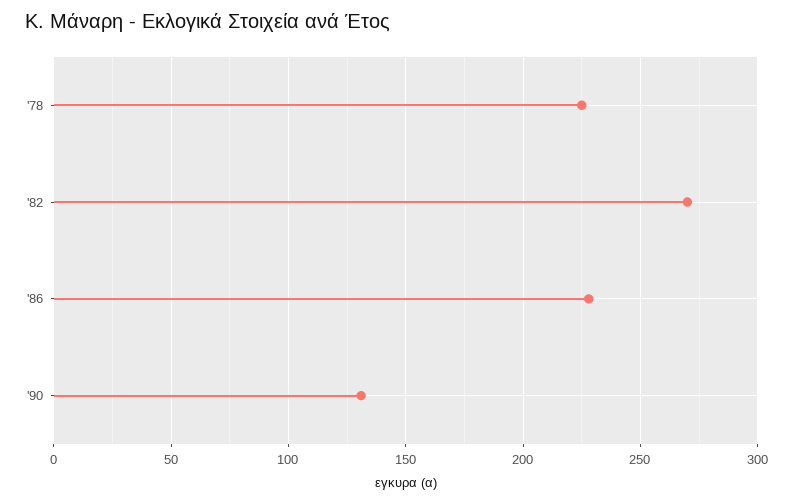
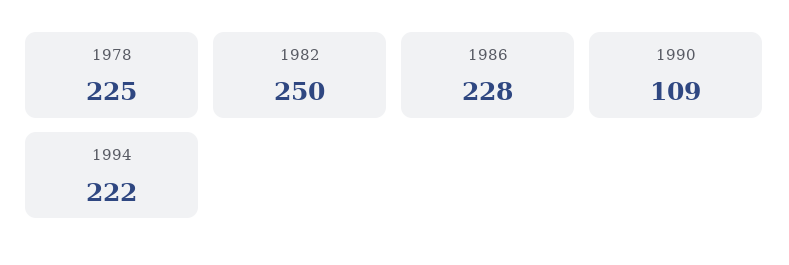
'82: 270 -> 250
'90: 130 -> 109
1994: none -> 222

